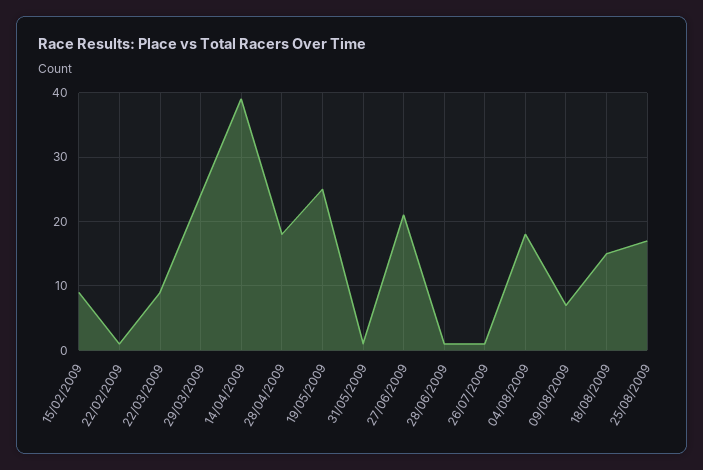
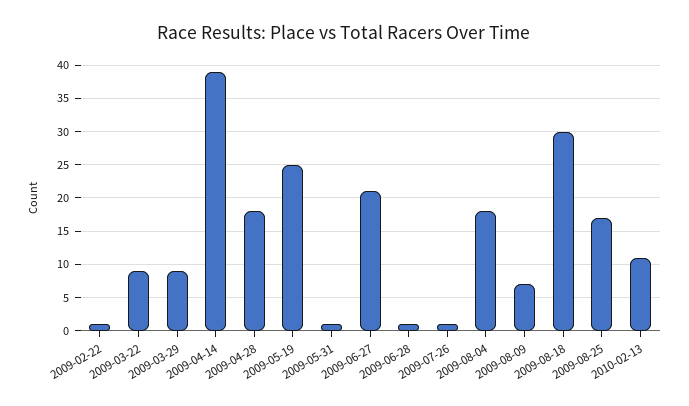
15/02/2009: 9 -> none
29/03/2009: 24 -> 9
18/08/2009: 15 -> 30
2010-02-13: none -> 11

